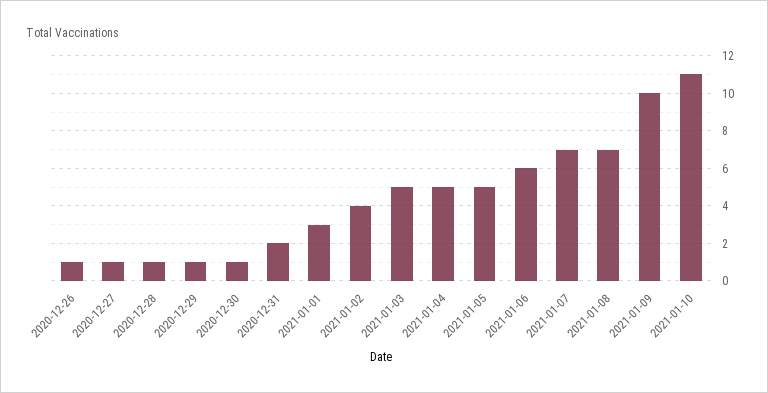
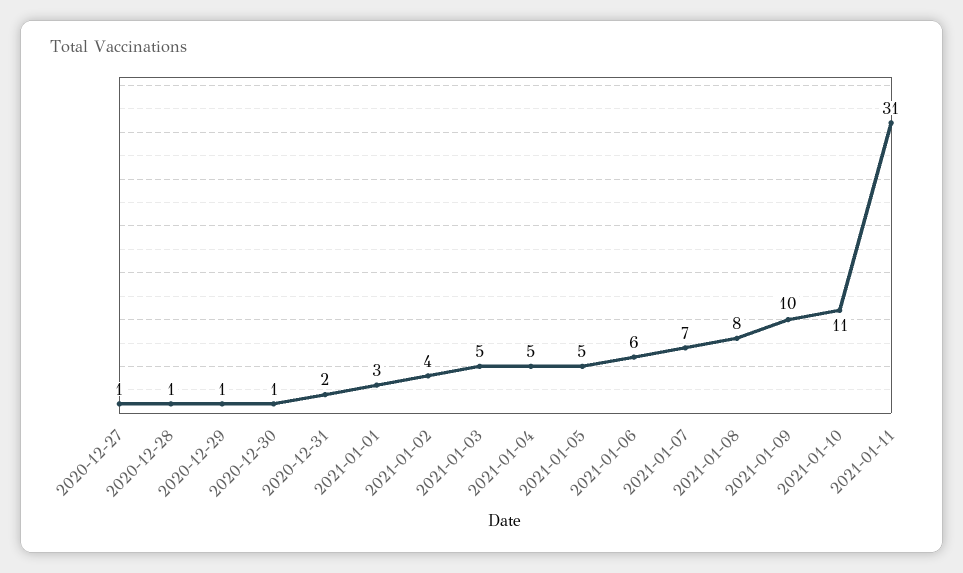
2020-12-26: 1 -> none
2021-01-08: 7 -> 8
2021-01-11: none -> 31

